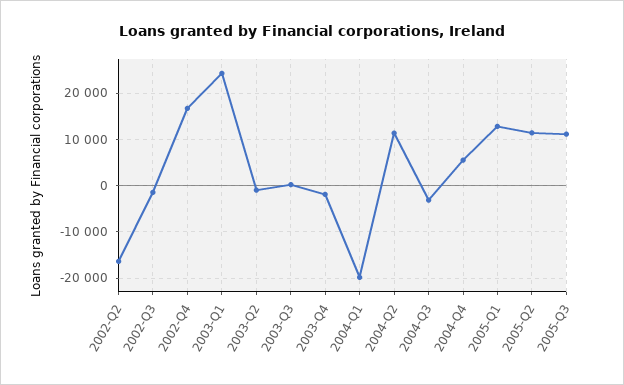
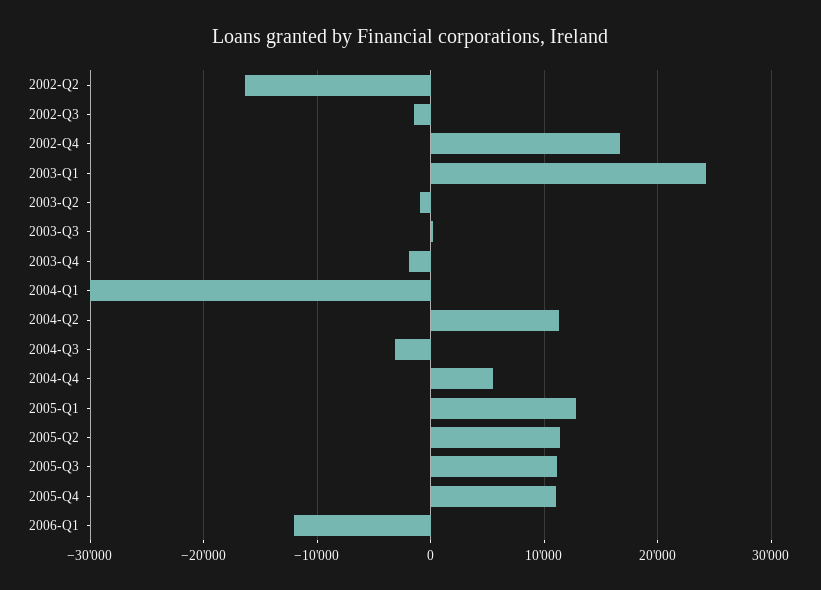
2004-Q1: -20000 -> -30000
2005-Q4: none -> 11000
2006-Q1: none -> -12000

